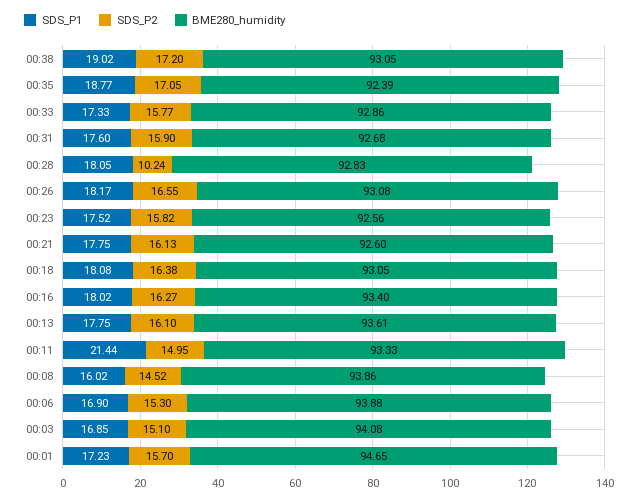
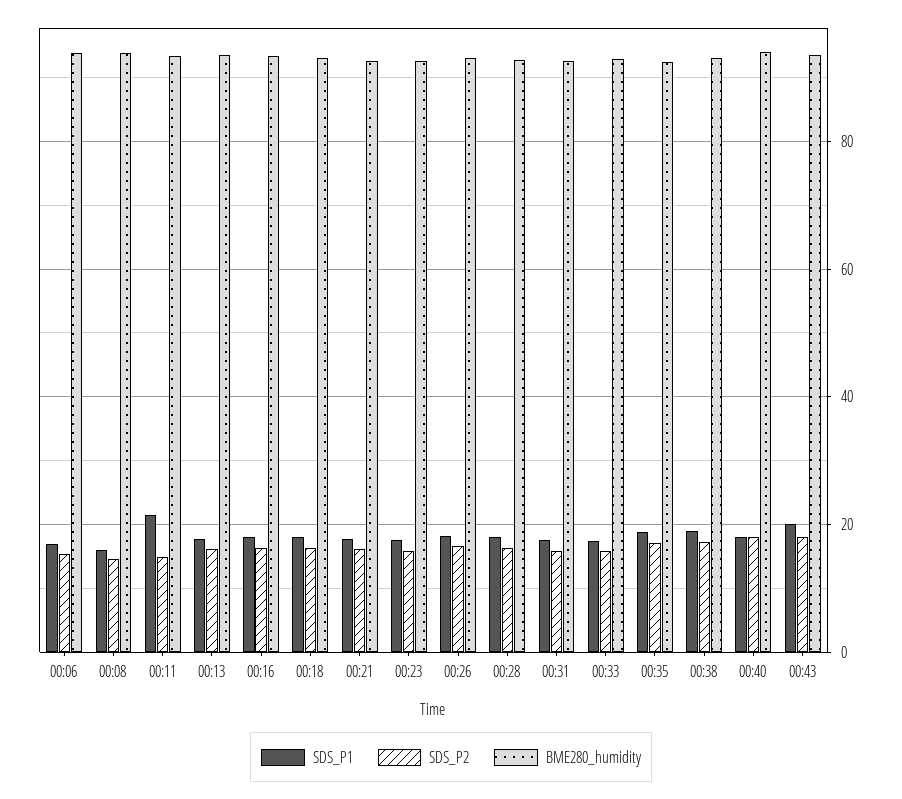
SDS_P2, 00:28: 10.24 -> 16
SDS_P1, 00:03: 16.85 -> none
SDS_P2, 00:03: 15.1 -> none
BME280_humidity, 00:03: 94.08 -> none
SDS_P1, 00:01: 17.23 -> none
SDS_P2, 00:01: 15.7 -> none
BME280_humidity, 00:01: 94.65 -> none
SDS_P1, 00:40: none -> 18
SDS_P2, 00:40: none -> 18
BME280_humidity, 00:40: none -> 94
SDS_P1, 00:43: none -> 20
SDS_P2, 00:43: none -> 18
BME280_humidity, 00:43: none -> 94

